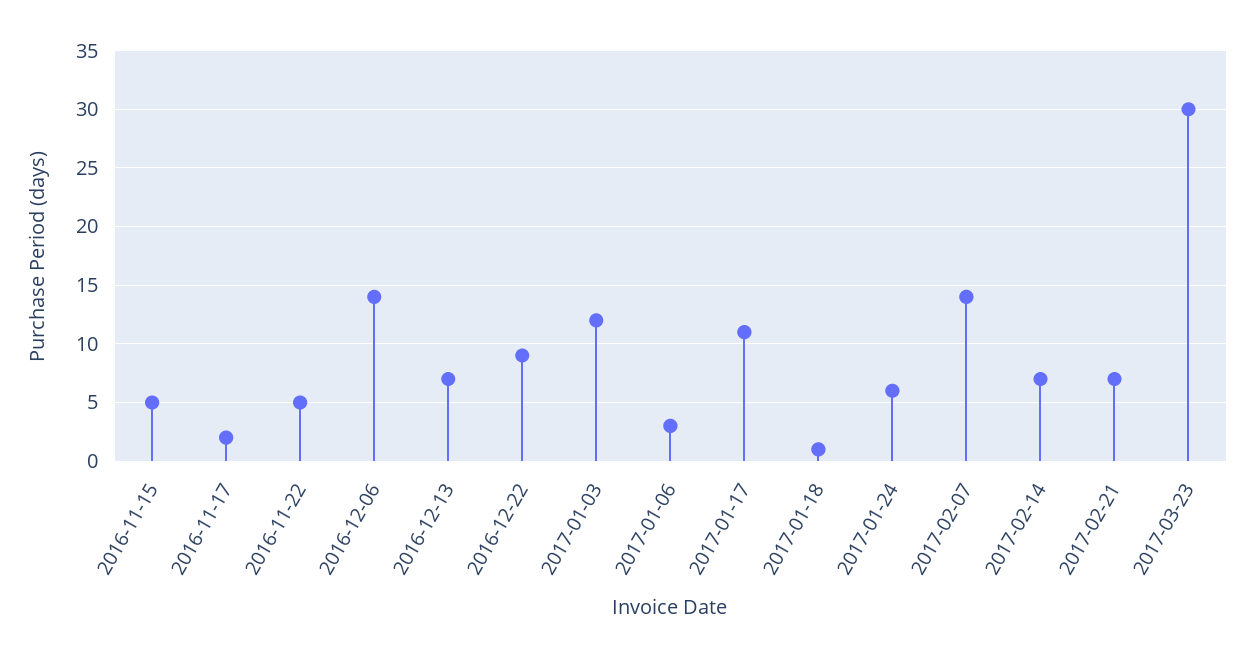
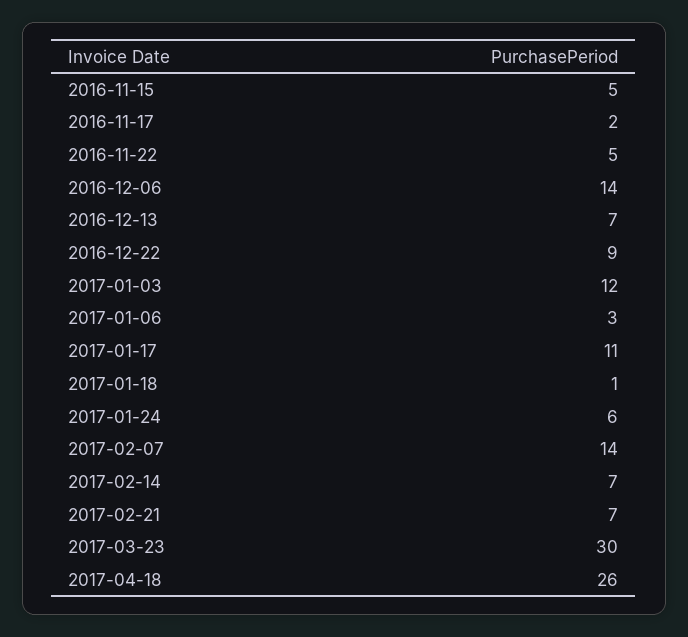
2017-04-18: none -> 26

